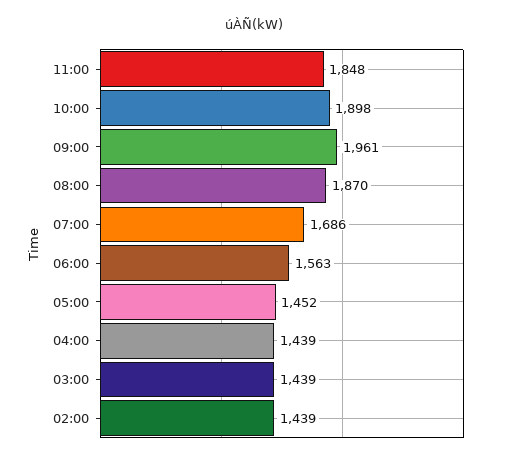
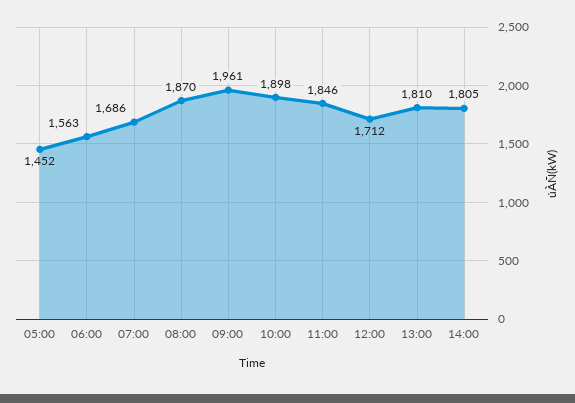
11:00: 1848 -> 1846
04:00: 1439 -> none
03:00: 1439 -> none
02:00: 1439 -> none
12:00: none -> 1712
13:00: none -> 1810
14:00: none -> 1805

